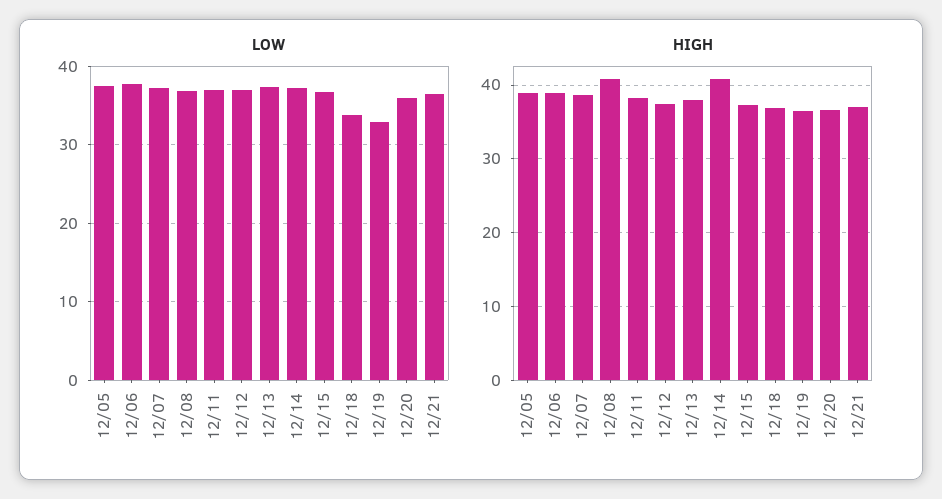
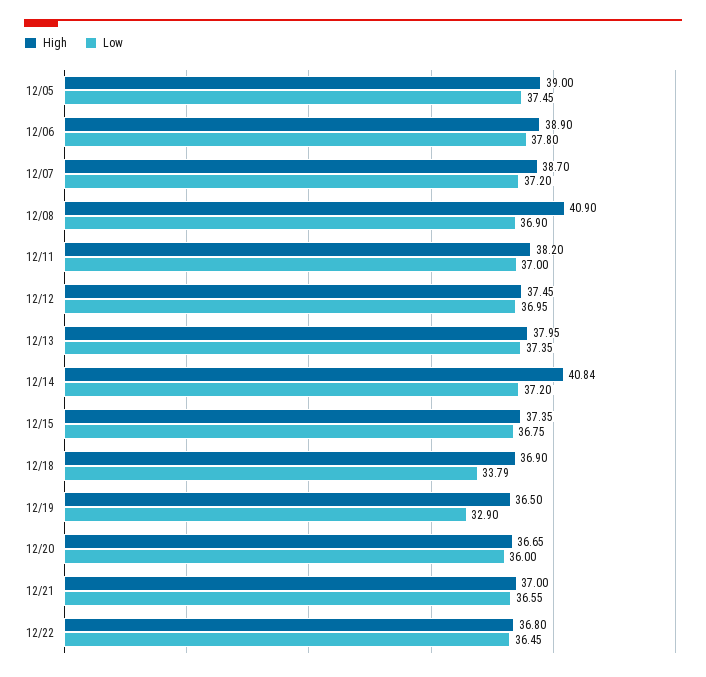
HIGH, 12/22: none -> 36.8
LOW, 12/22: none -> 36.45

